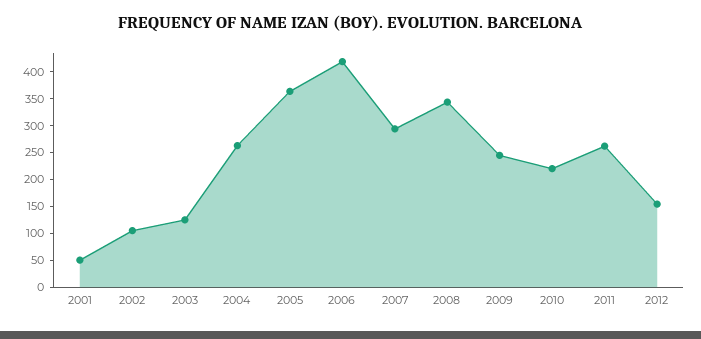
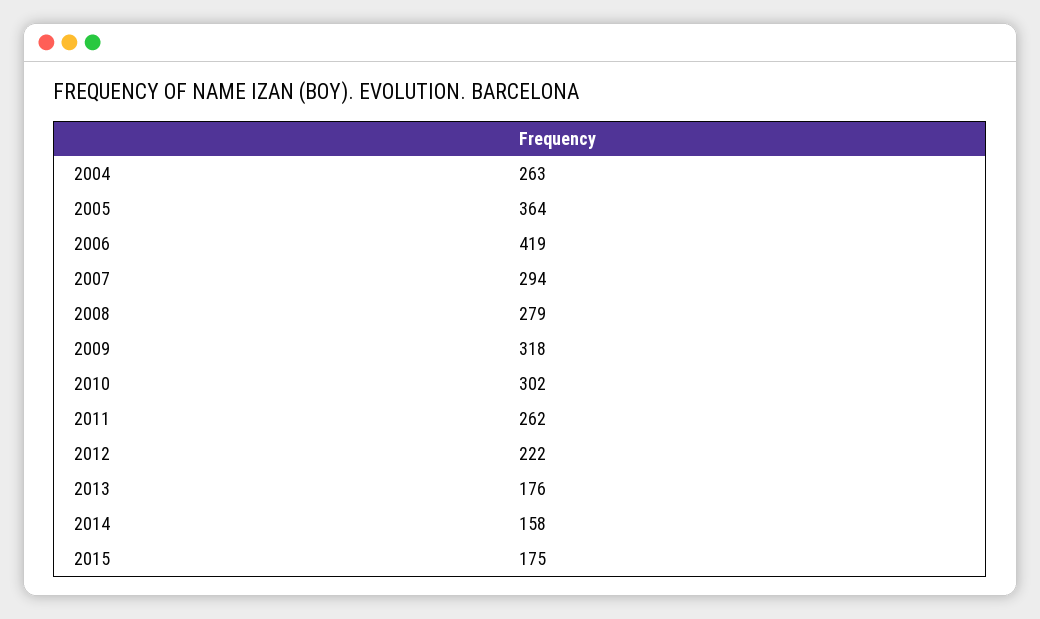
2001: 50 -> none
2002: 100 -> none
2003: 125 -> none
2008: 350 -> 279
2009: 250 -> 318
2010: 225 -> 302
2012: 150 -> 222
2013: none -> 176
2014: none -> 158
2015: none -> 175

